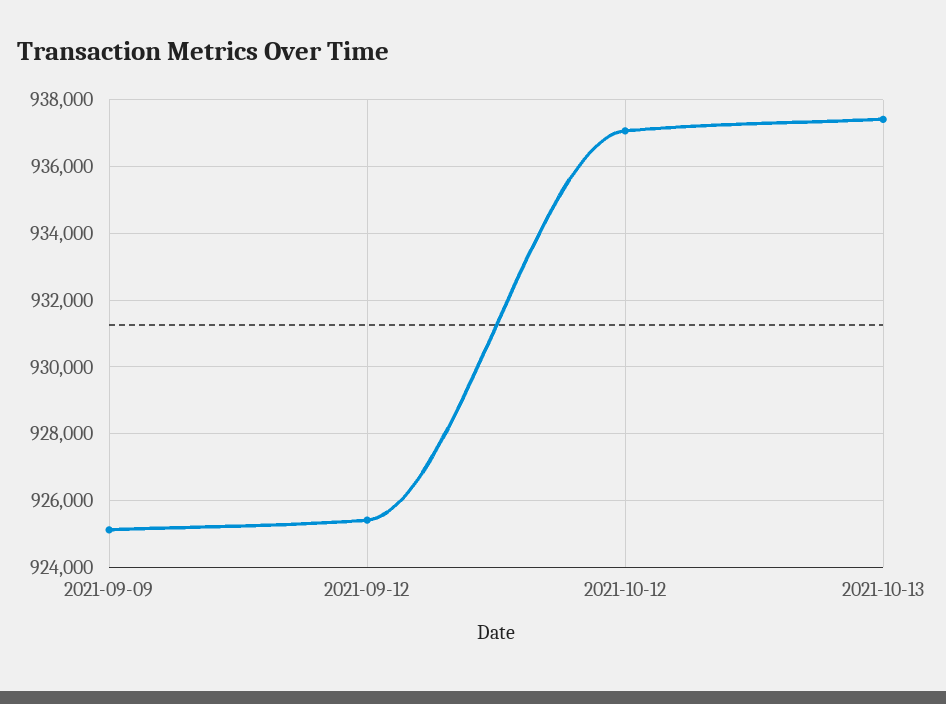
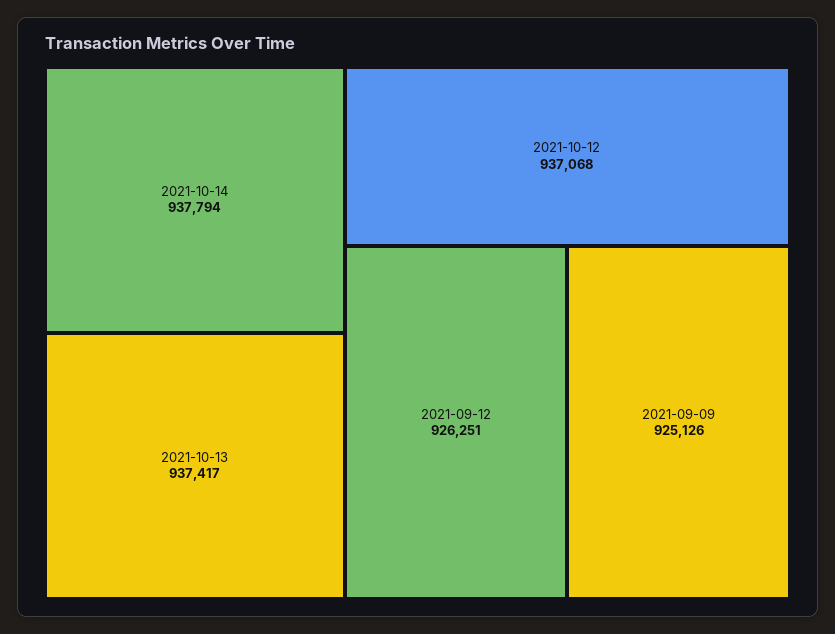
2021-09-12: 925400 -> 926251
2021-10-14: none -> 937794

